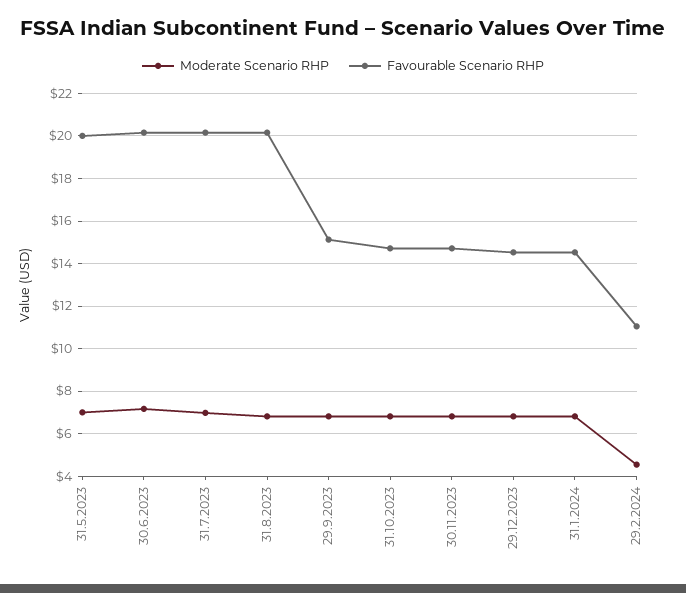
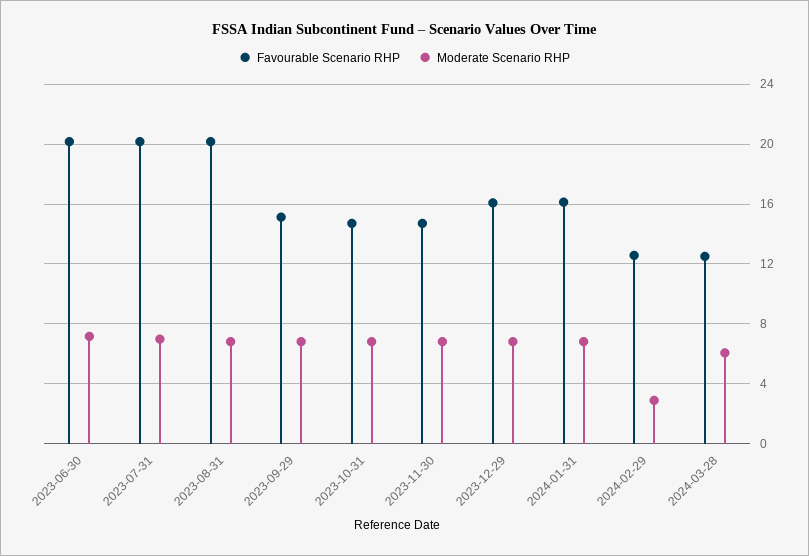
Moderate Scenario RHP, 31.5.2023: 7 -> none
Favourable Scenario RHP, 31.5.2023: 20 -> none
Favourable Scenario RHP, 29.12.2023: 14.5 -> 16
Favourable Scenario RHP, 31.1.2024: 14.5 -> 16
Moderate Scenario RHP, 29.2.2024: 4.5 -> 3
Favourable Scenario RHP, 29.2.2024: 11 -> 12.5
Favourable Scenario RHP, 2024-03-28: none -> 12.5
Moderate Scenario RHP, 2024-03-28: none -> 6

